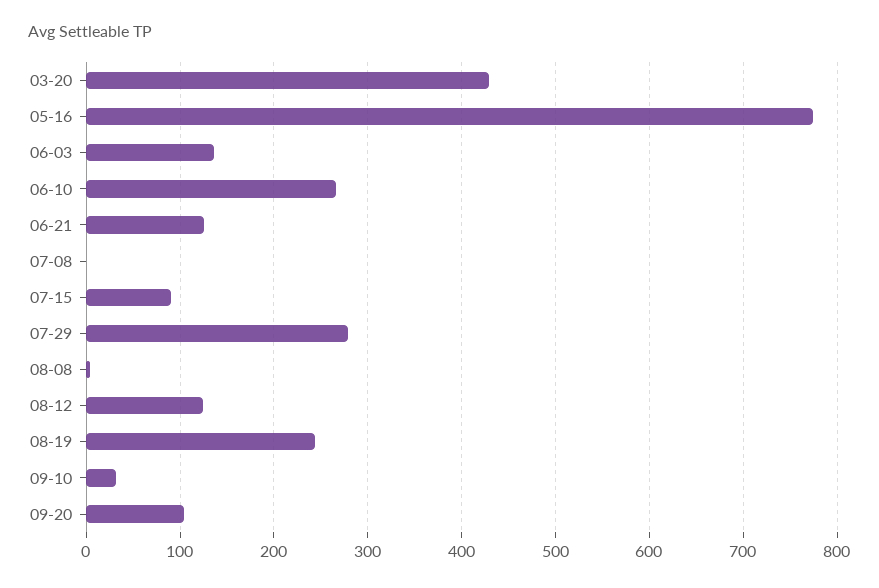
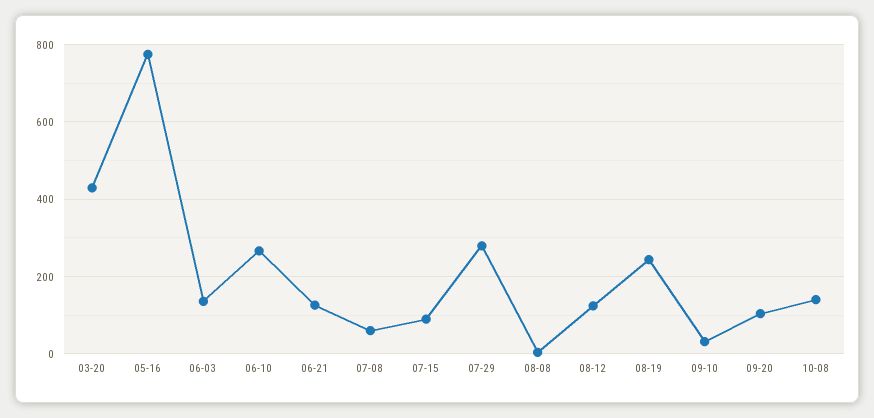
07-08: 0 -> 60
10-08: none -> 140

